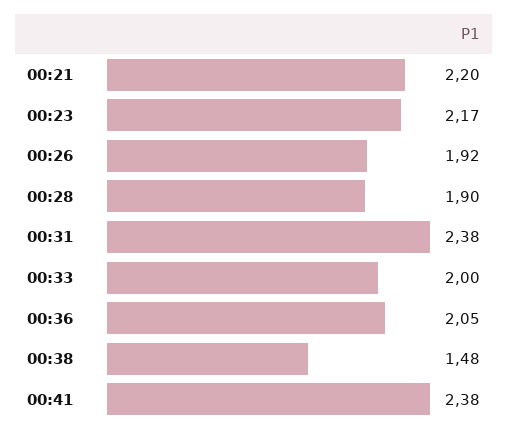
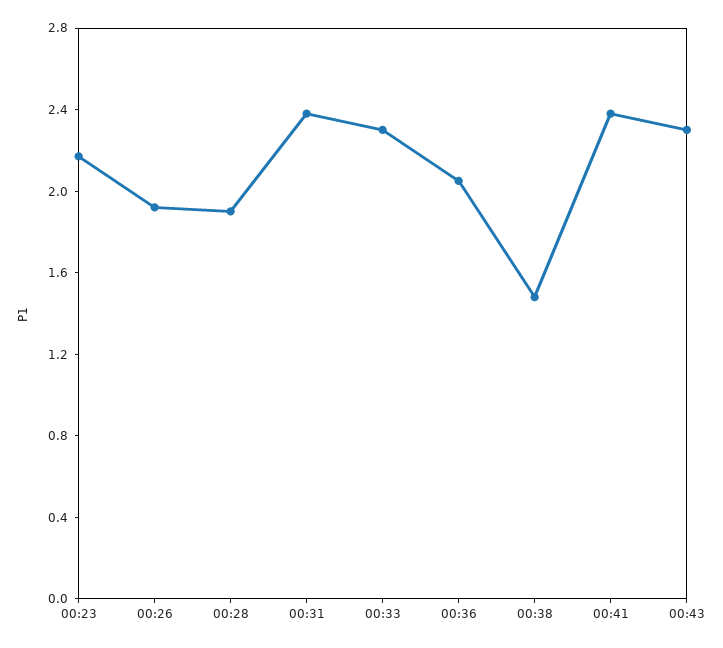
00:21: 2.2 -> none
00:33: 2 -> 2.3
00:43: none -> 2.3

